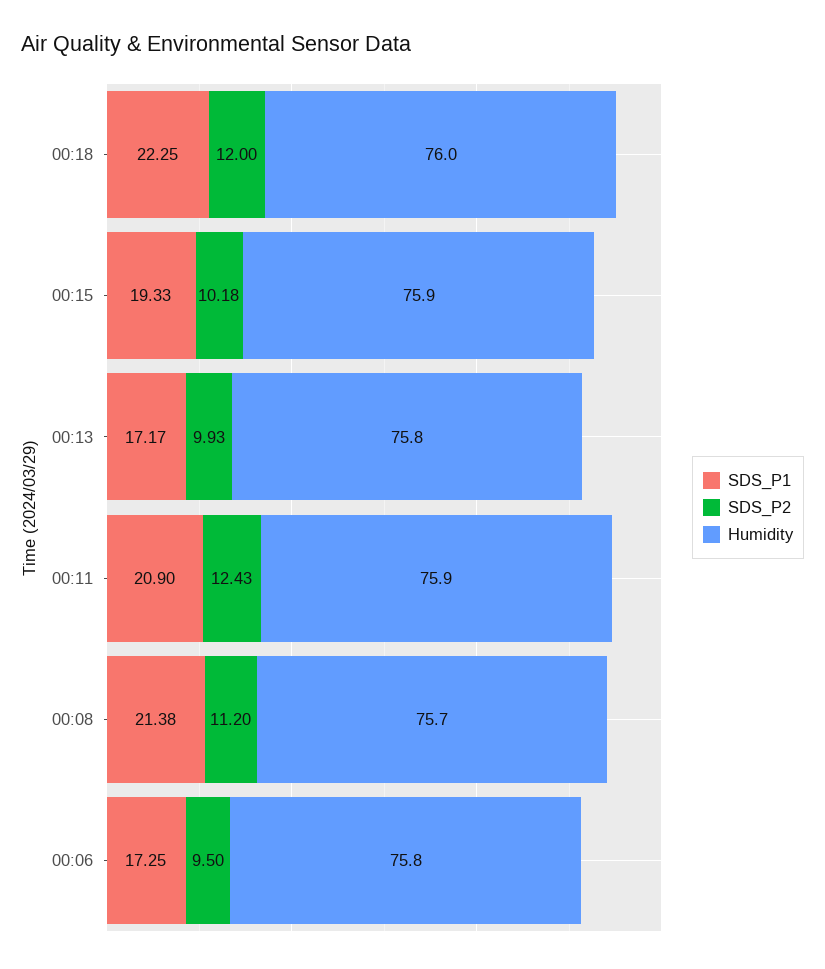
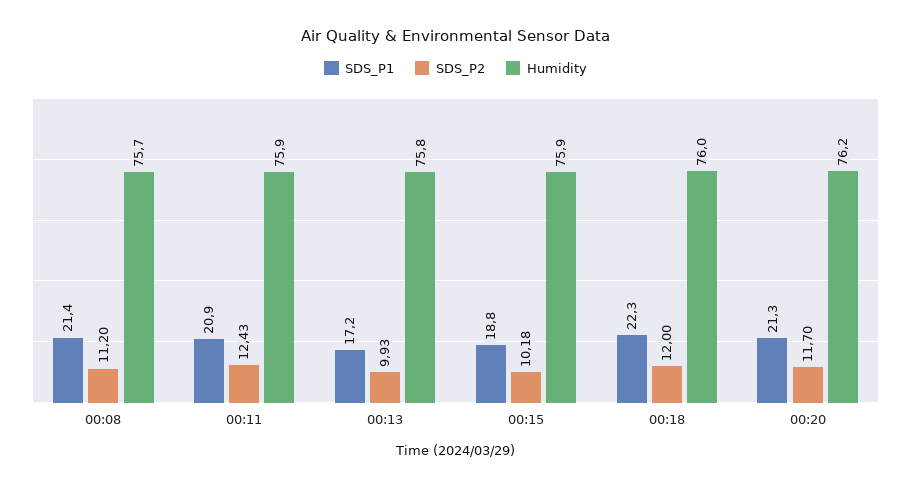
SDS_P1, 00:15: 19.33 -> 18.8
SDS_P1, 00:06: 17.25 -> none
SDS_P2, 00:06: 9.5 -> none
Humidity, 00:06: 75.8 -> none
SDS_P1, 00:20: none -> 21.3
SDS_P2, 00:20: none -> 11.7
Humidity, 00:20: none -> 76.2

